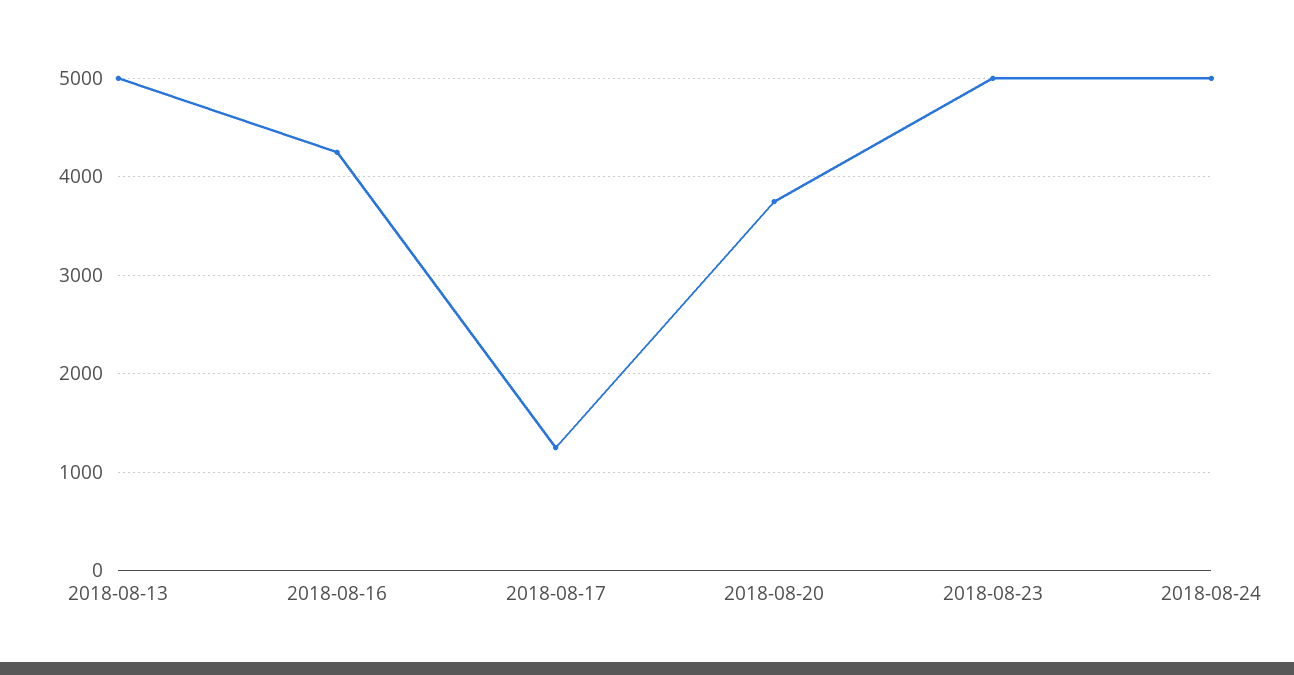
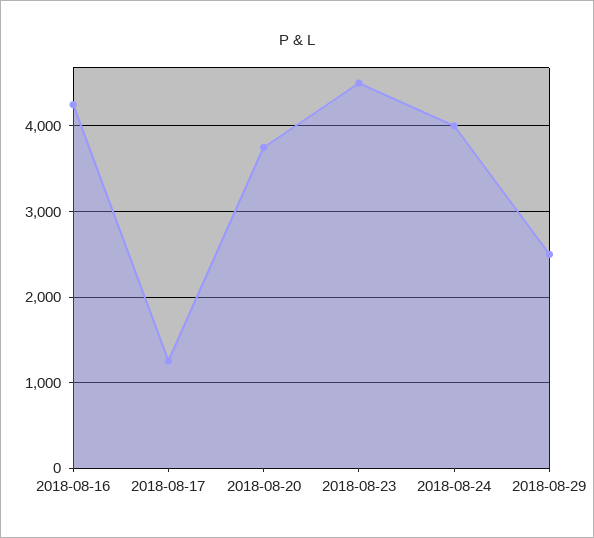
2018-08-13: 5000 -> none
2018-08-23: 5000 -> 4500
2018-08-24: 5000 -> 4000
2018-08-29: none -> 2500

